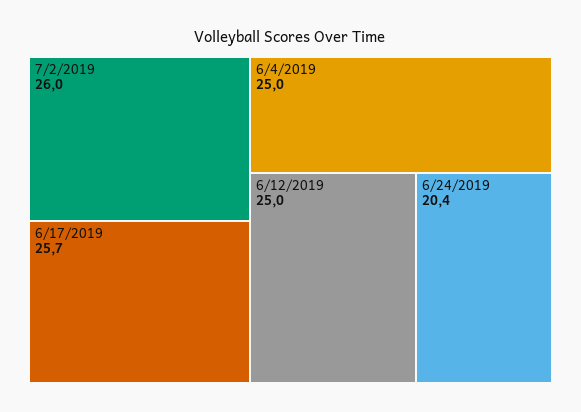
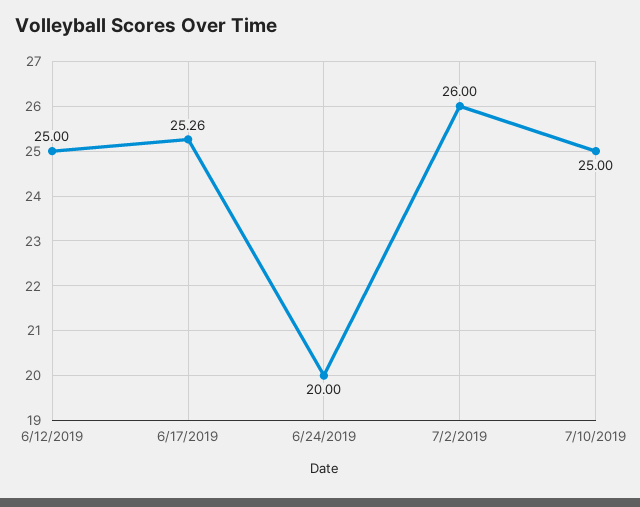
6/17/2019: 25.7 -> 25.26
6/4/2019: 25 -> none
6/24/2019: 20.4 -> 20
7/10/2019: none -> 25

